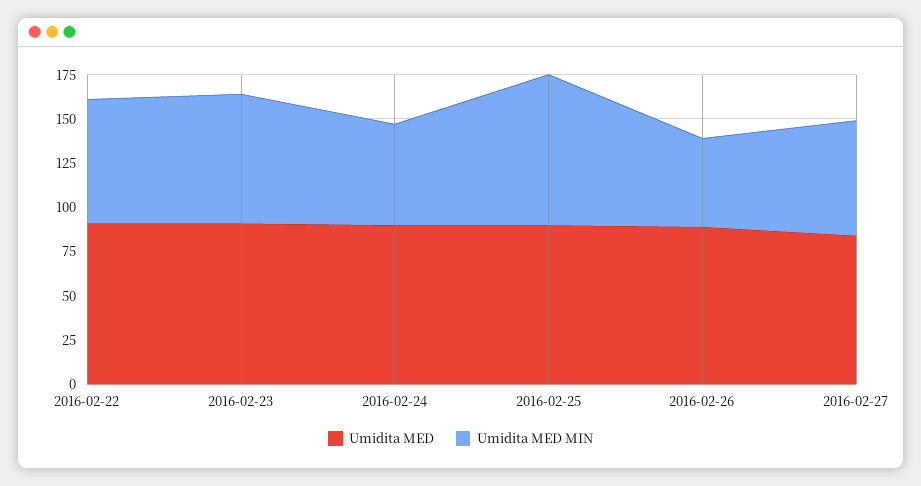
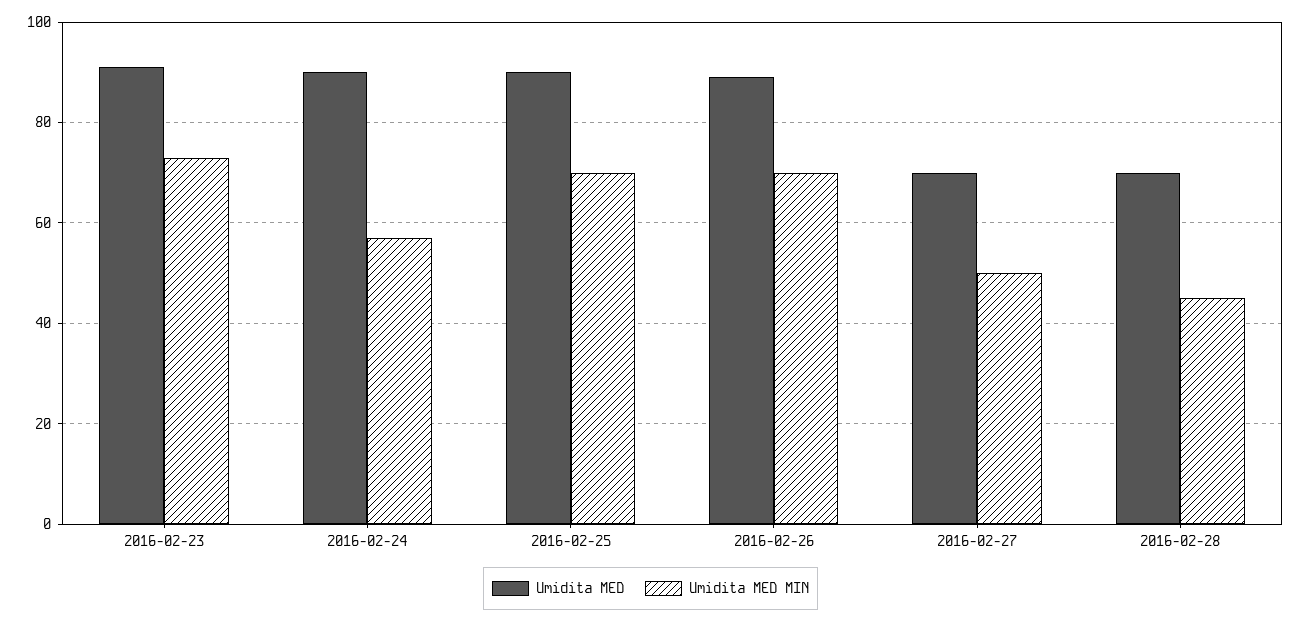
Umidita MED, 2016-02-22: 90 -> none
Umidita MED MIN, 2016-02-22: 70 -> none
Umidita MED MIN, 2016-02-25: 85 -> 70
Umidita MED MIN, 2016-02-26: 50 -> 70
Umidita MED, 2016-02-27: 85 -> 70
Umidita MED MIN, 2016-02-27: 65 -> 50
Umidita MED, 2016-02-28: none -> 70
Umidita MED MIN, 2016-02-28: none -> 45

